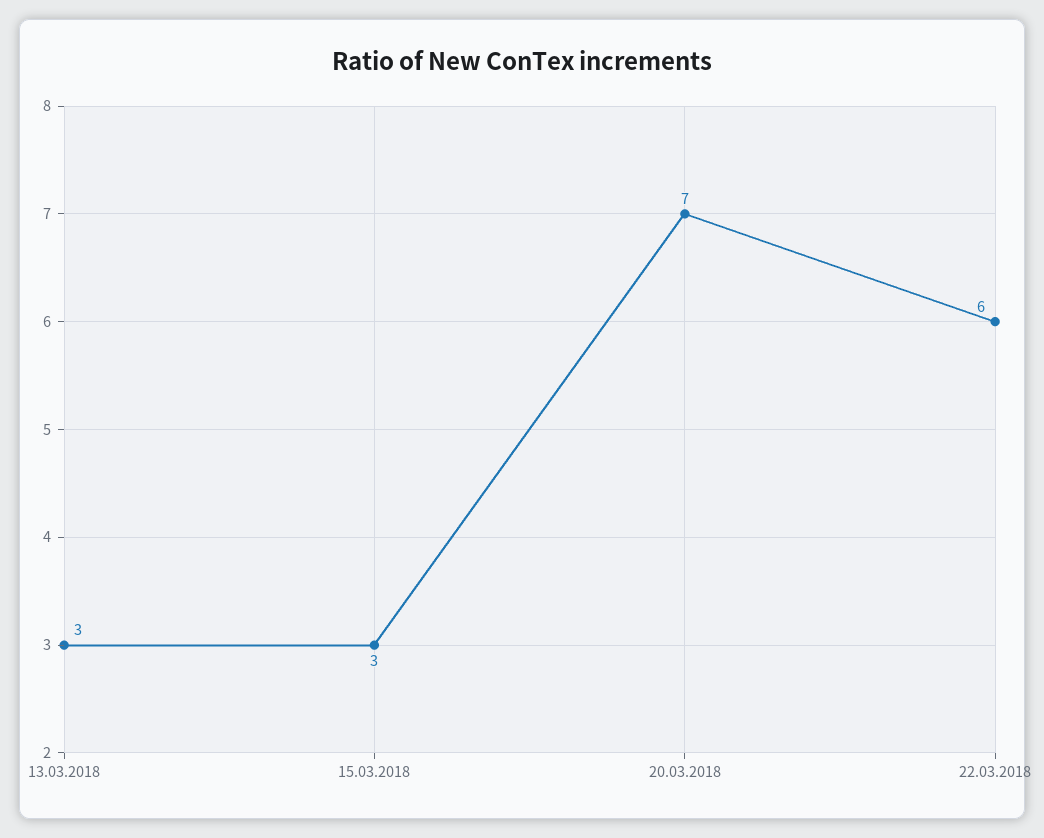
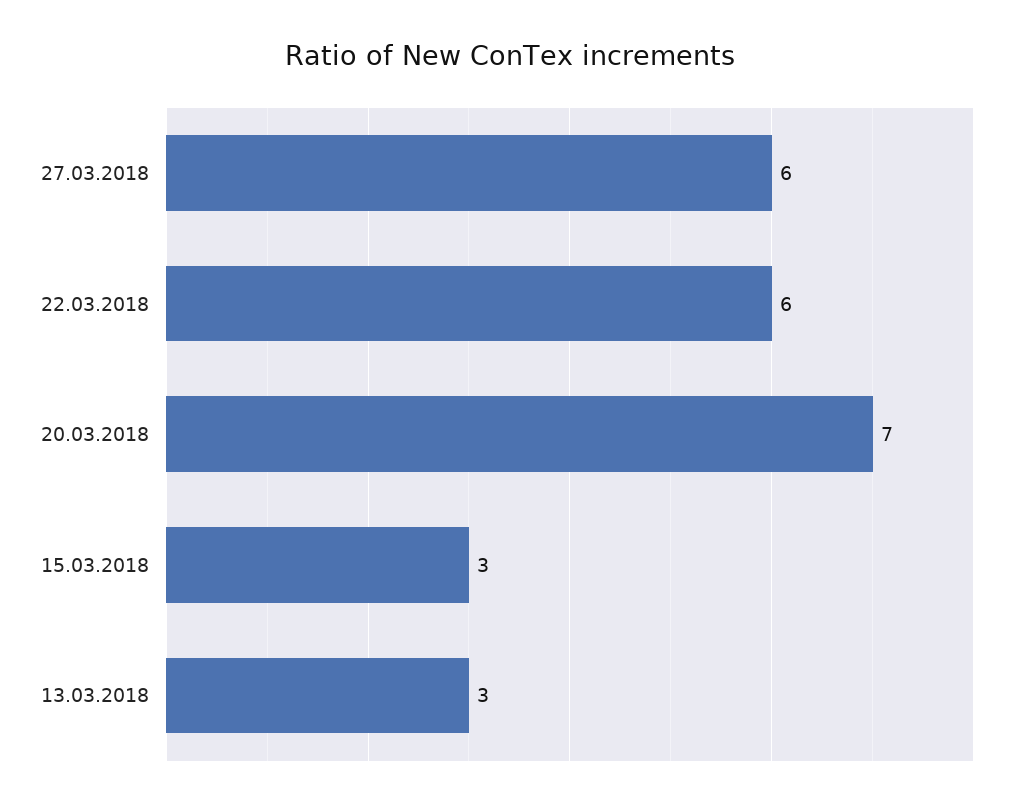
27.03.2018: none -> 6

